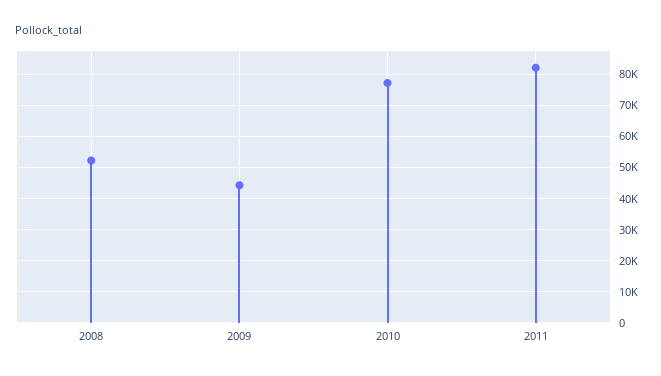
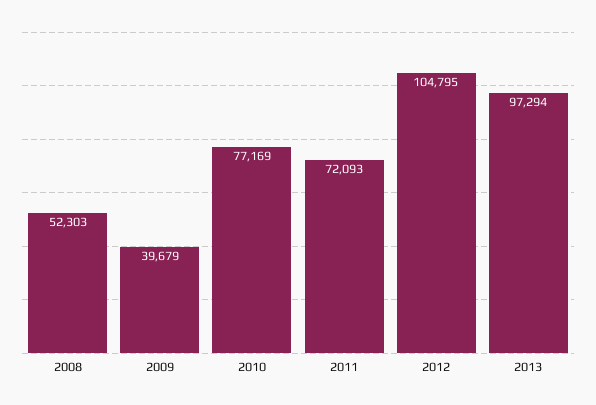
2009: 44000 -> 39679
2011: 82000 -> 72093
2012: none -> 104795
2013: none -> 97294

